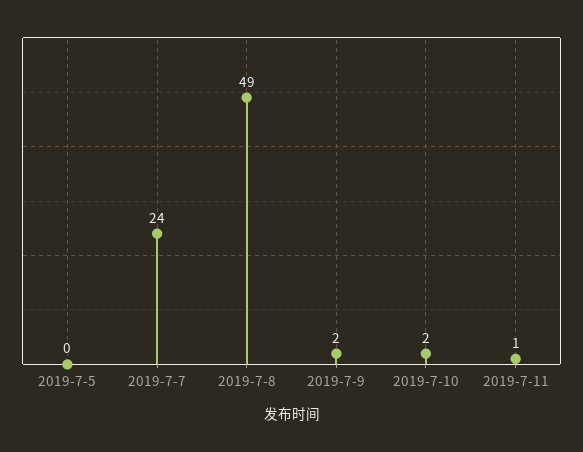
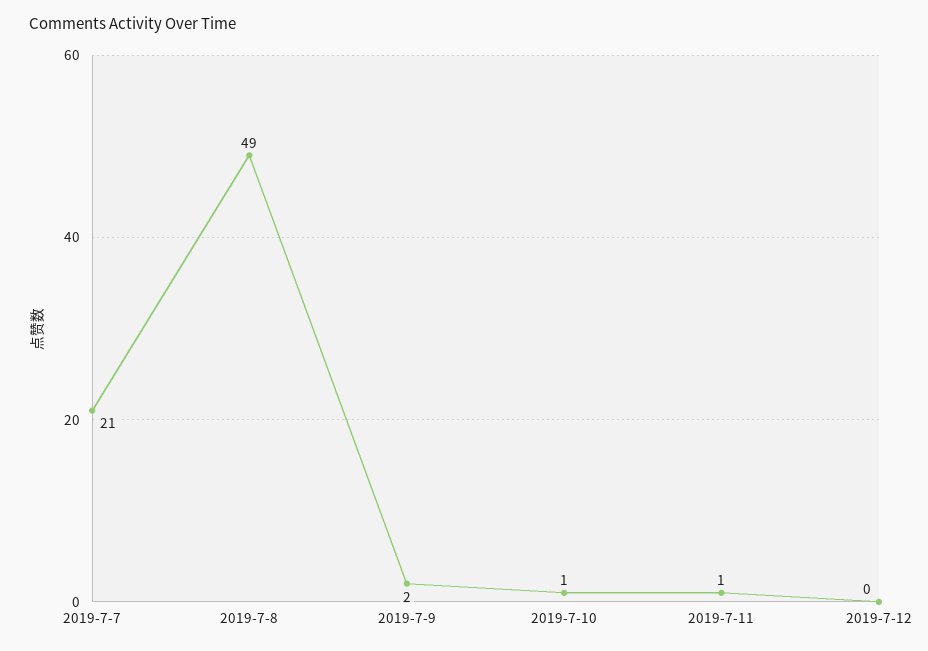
2019-7-5: 0 -> none
2019-7-7: 24 -> 21
2019-7-10: 2 -> 1
2019-7-12: none -> 0

